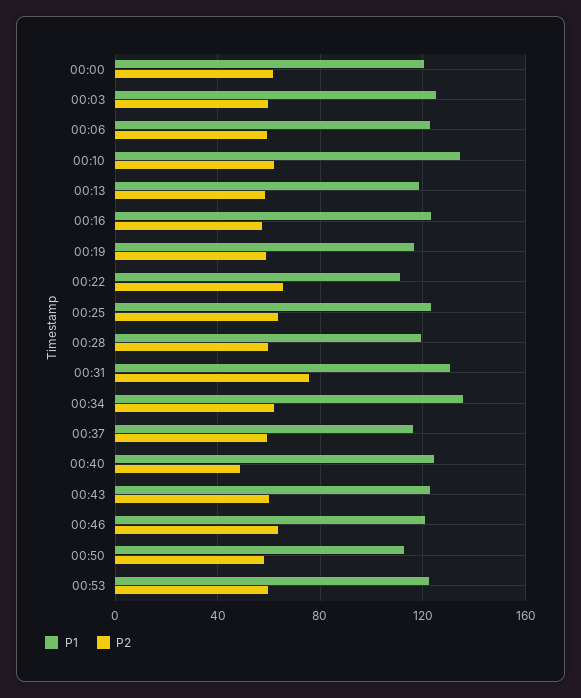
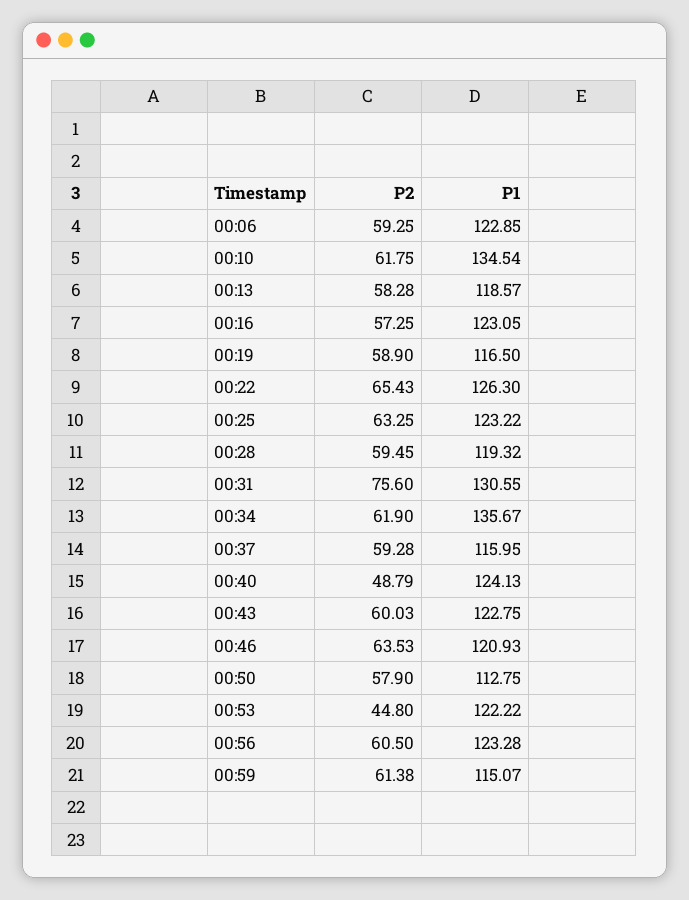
P1, 00:00: 120 -> none
P2, 00:00: 60 -> none
P1, 00:03: 125 -> none
P2, 00:03: 60 -> none
P1, 00:22: 110 -> 126.3
P2, 00:53: 60 -> 44.8
P2, 00:56: none -> 60.5
P1, 00:56: none -> 123.28
P2, 00:59: none -> 61.38
P1, 00:59: none -> 115.07

